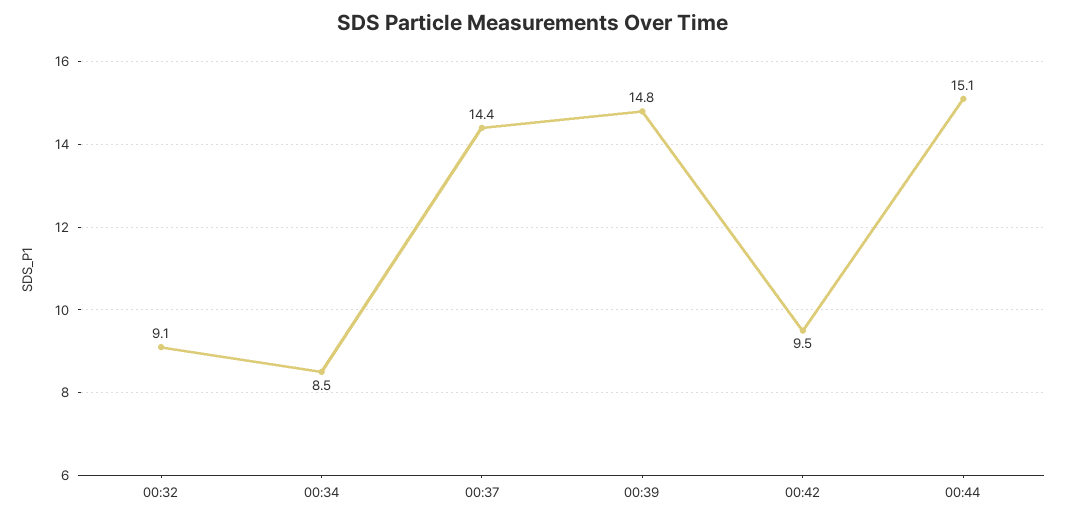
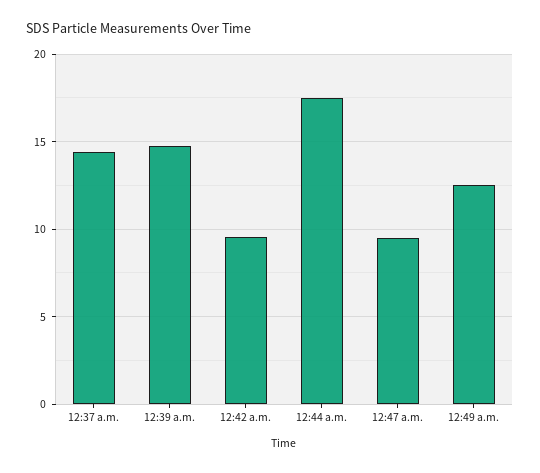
00:32: 9.1 -> none
00:34: 8.5 -> none
00:44: 15.1 -> 17.5
12:47 a.m.: none -> 9.5
12:49 a.m.: none -> 12.5

